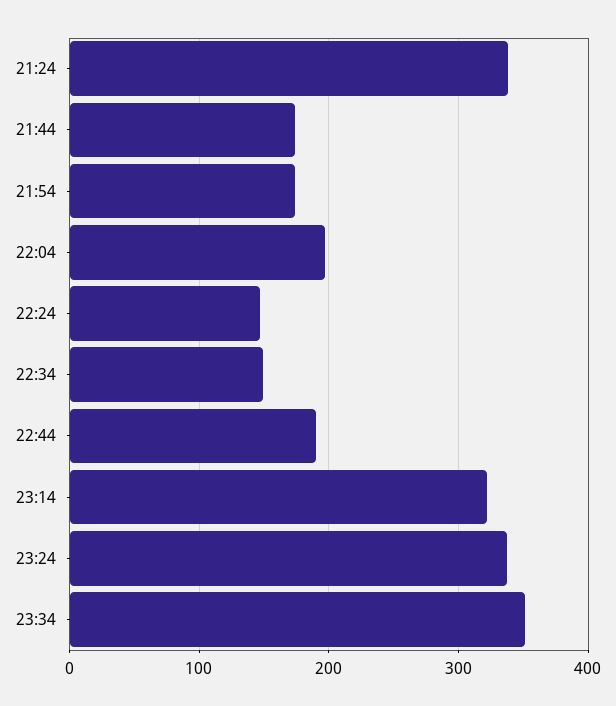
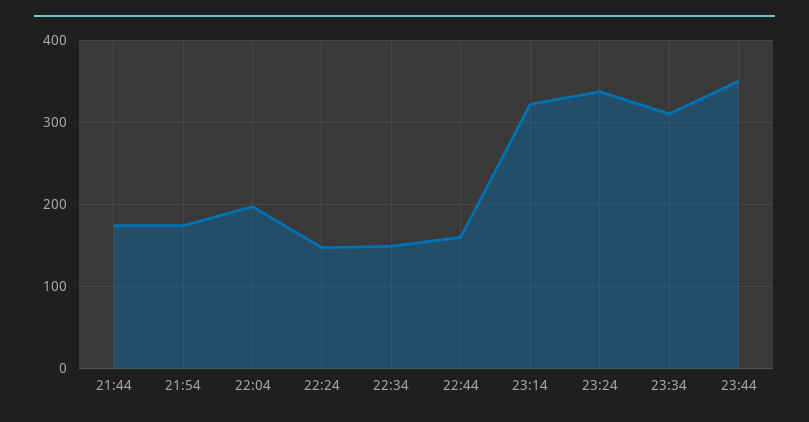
21:24: 340 -> none
22:44: 190 -> 160
23:34: 350 -> 310
23:44: none -> 350

